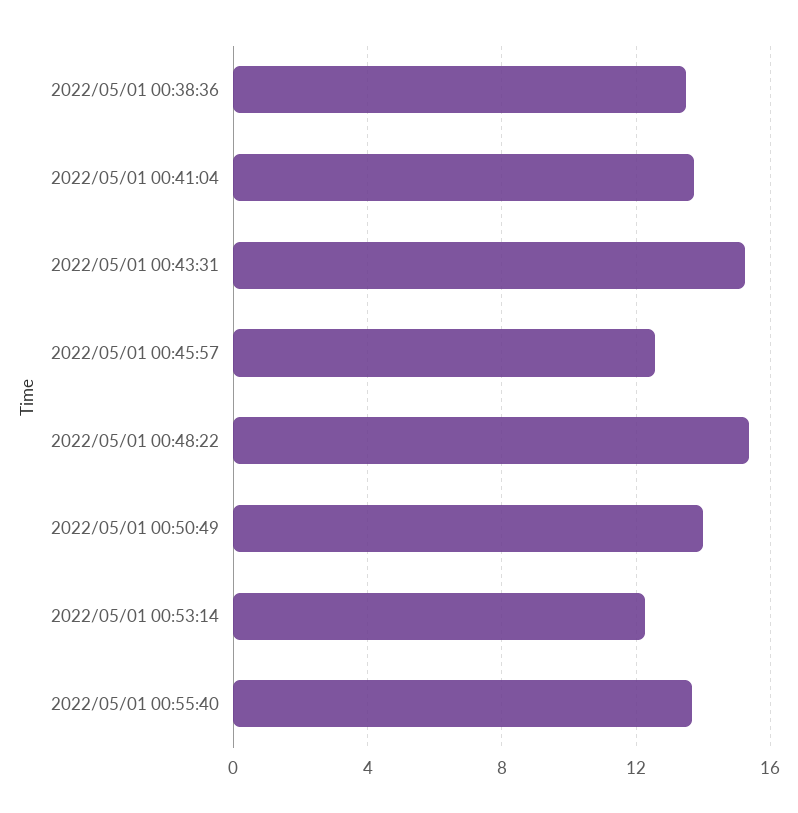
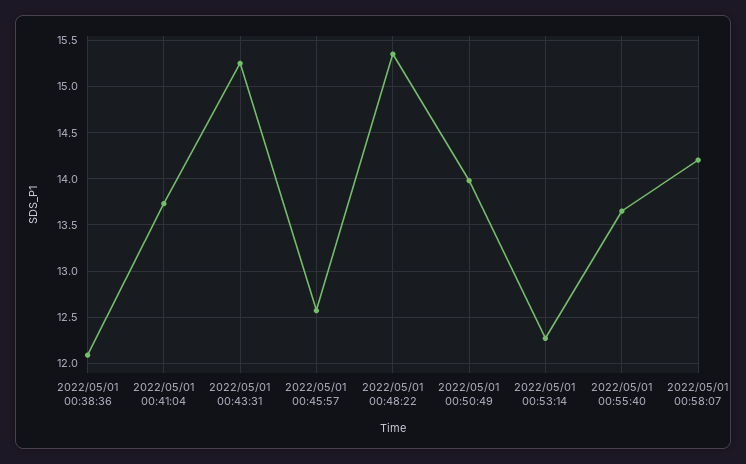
2022/05/01 00:38:36: 13.5 -> 12.1
2022/05/01 00:58:07: none -> 14.2

